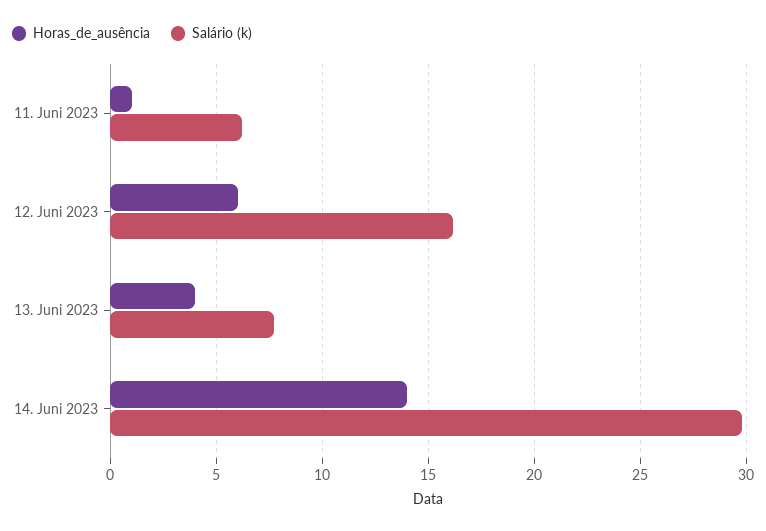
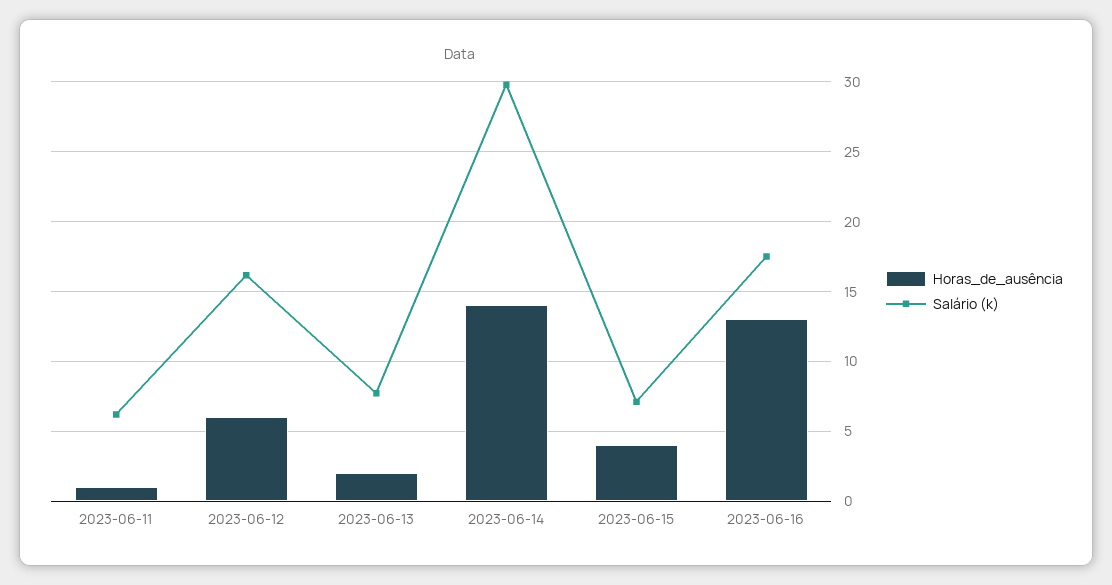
Horas_de_ausência, 13. Juni 2023: 4 -> 2
Horas_de_ausência, 2023-06-15: none -> 4
Salário (k), 2023-06-15: none -> 7
Horas_de_ausência, 2023-06-16: none -> 13
Salário (k), 2023-06-16: none -> 17.5

